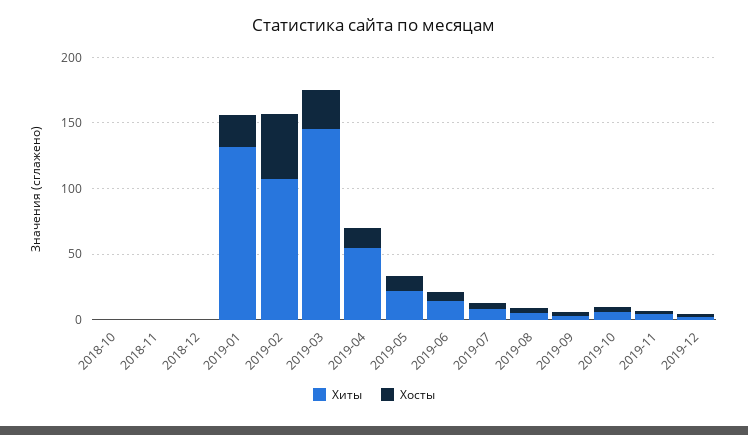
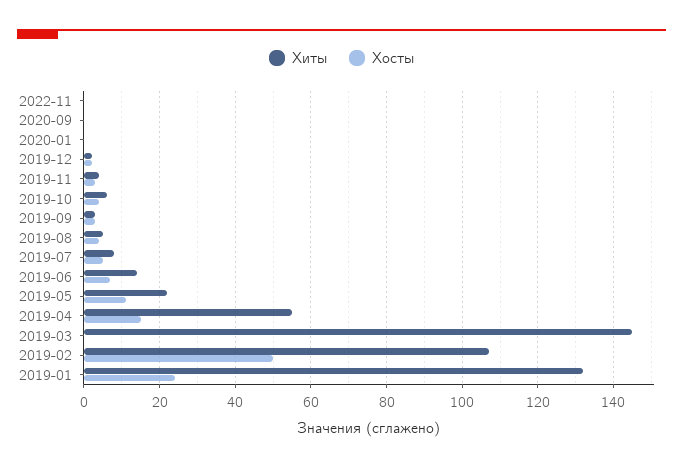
Хиты, 2018-10: 0 -> none
Хосты, 2018-10: 0 -> none
Хиты, 2018-11: 0 -> none
Хосты, 2018-11: 0 -> none
Хиты, 2018-12: 0 -> none
Хосты, 2018-12: 0 -> none
Хосты, 2019-03: 30 -> 0
Хиты, 2022-11: none -> 0
Хосты, 2022-11: none -> 0
Хиты, 2020-09: none -> 0
Хосты, 2020-09: none -> 0
Хиты, 2020-01: none -> 0
Хосты, 2020-01: none -> 0

